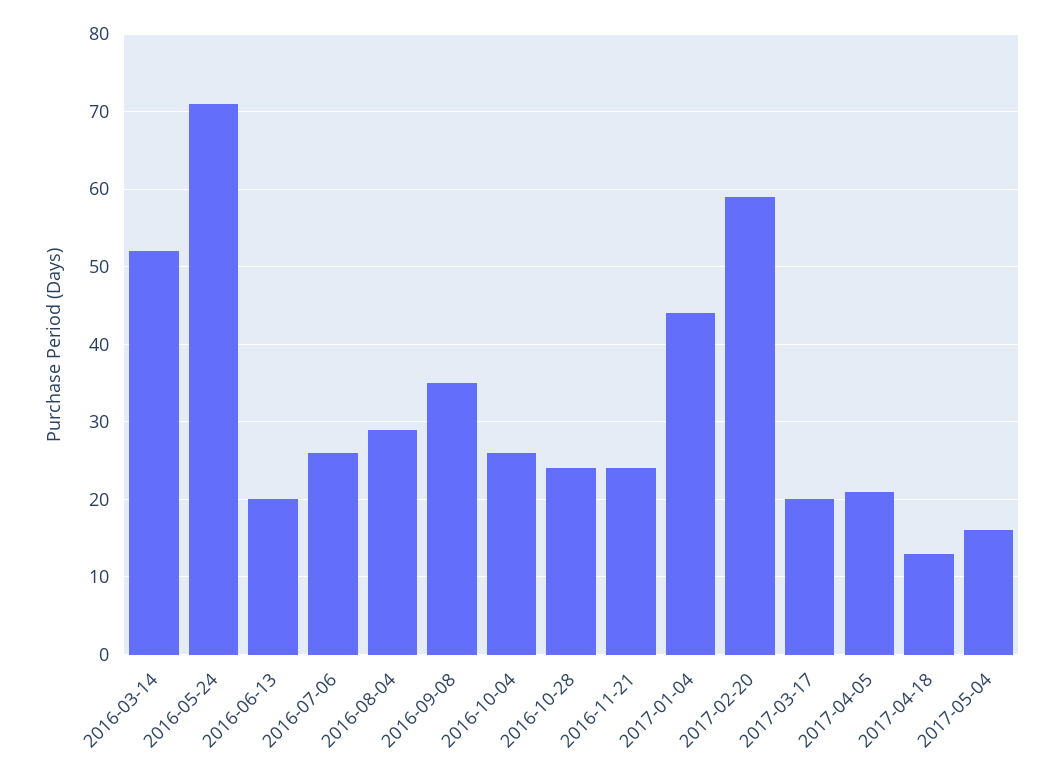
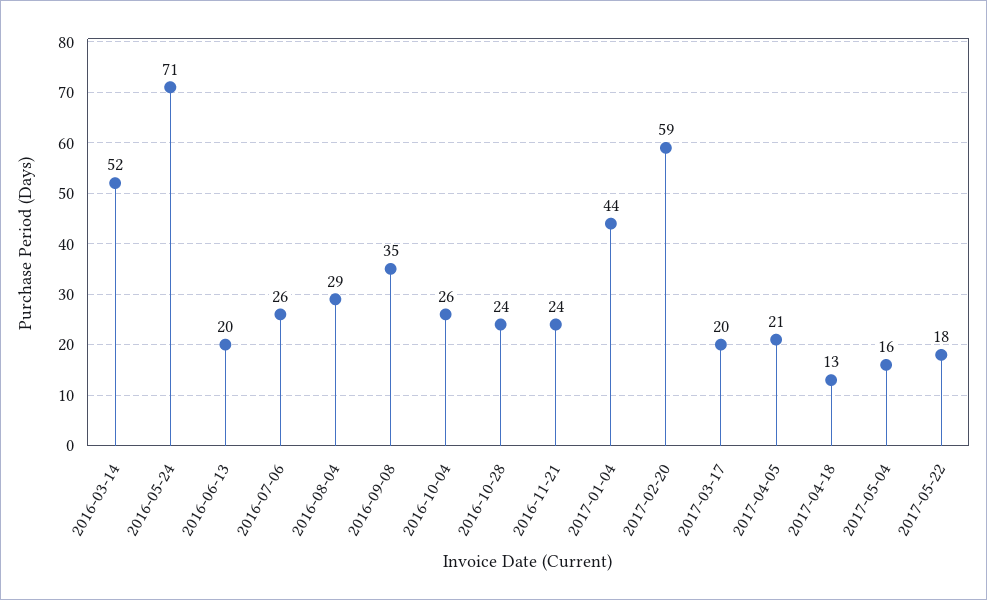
2017-05-22: none -> 18

